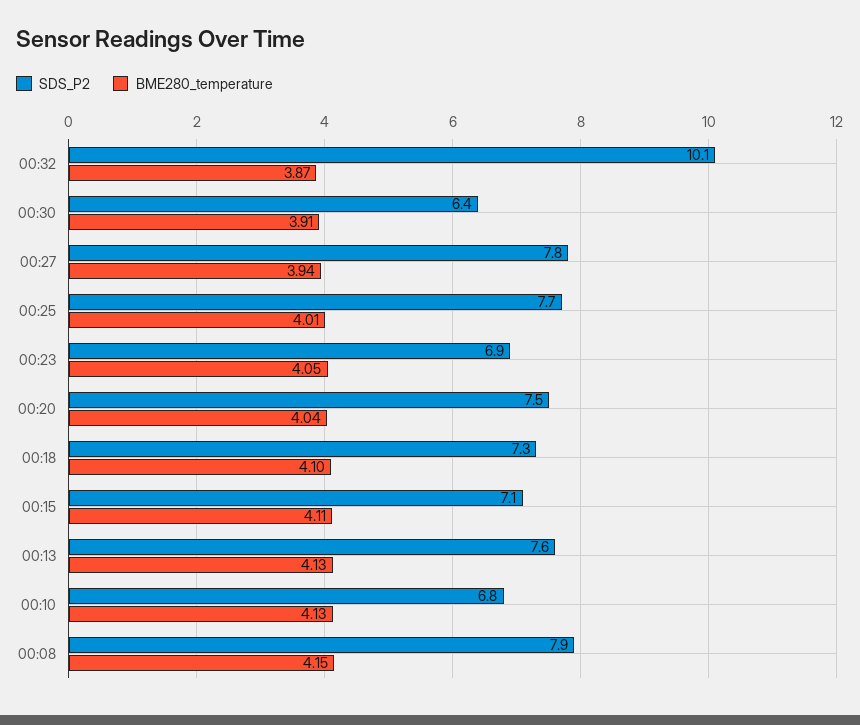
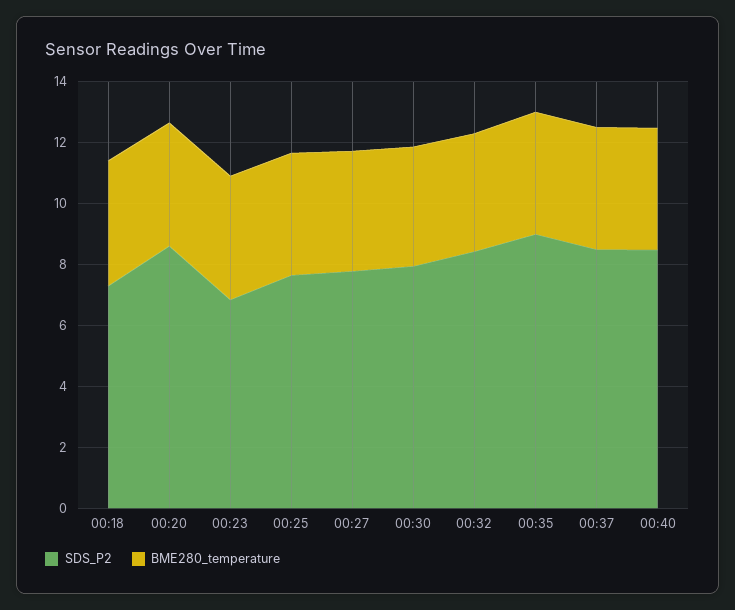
SDS_P2, 00:32: 10.1 -> 8.5
SDS_P2, 00:30: 6.4 -> 8
SDS_P2, 00:20: 7.5 -> 8.5
SDS_P2, 00:15: 7.1 -> none
BME280_temperature, 00:15: 4.11 -> none
SDS_P2, 00:13: 7.6 -> none
BME280_temperature, 00:13: 4.13 -> none
SDS_P2, 00:10: 6.8 -> none
BME280_temperature, 00:10: 4.13 -> none
SDS_P2, 00:08: 7.9 -> none
BME280_temperature, 00:08: 4.15 -> none
SDS_P2, 00:35: none -> 9
BME280_temperature, 00:35: none -> 4
SDS_P2, 00:37: none -> 8.5
BME280_temperature, 00:37: none -> 4
SDS_P2, 00:40: none -> 8.5
BME280_temperature, 00:40: none -> 4

